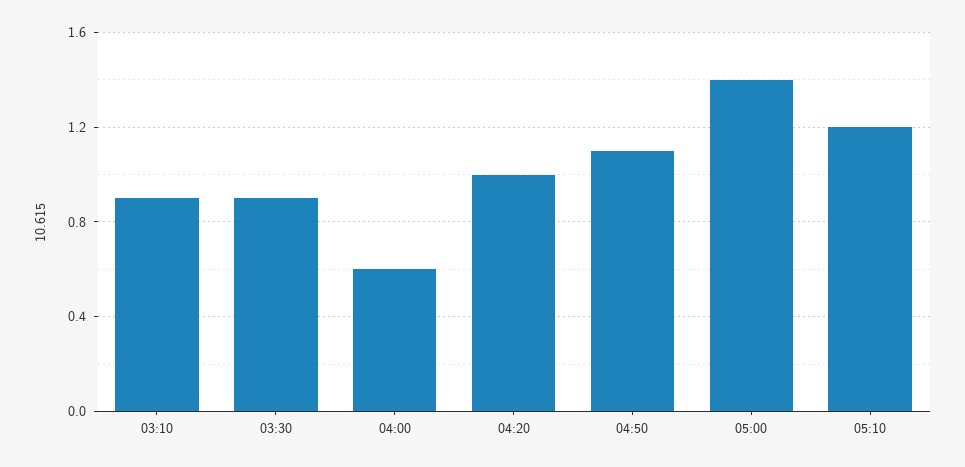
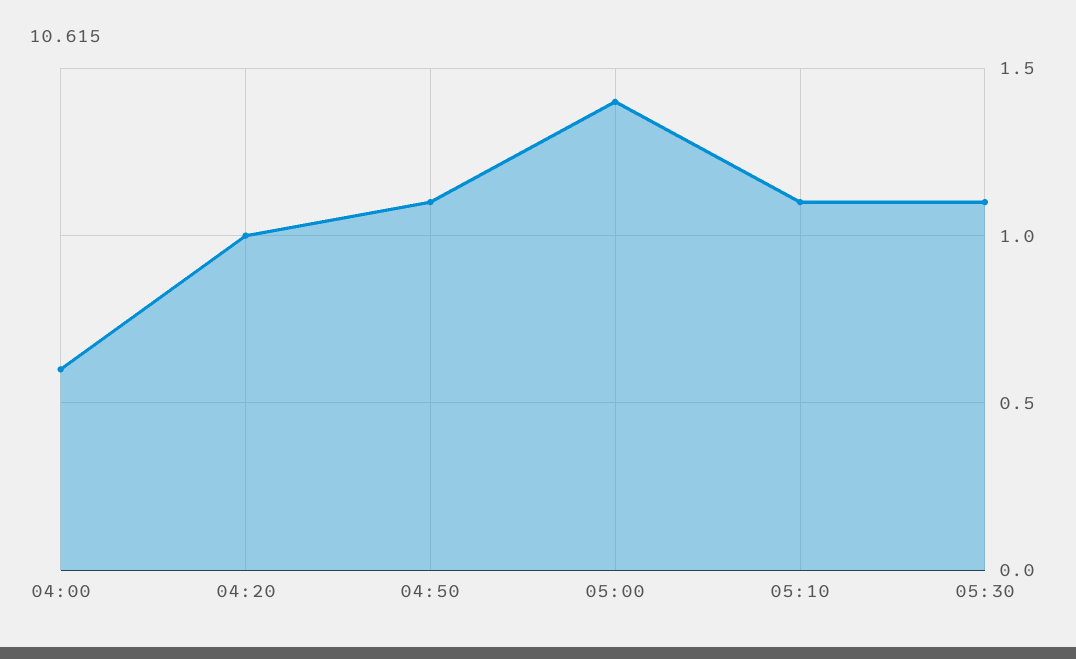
03:10: 0.9 -> none
03:30: 0.9 -> none
05:10: 1.2 -> 1.1
05:30: none -> 1.1

